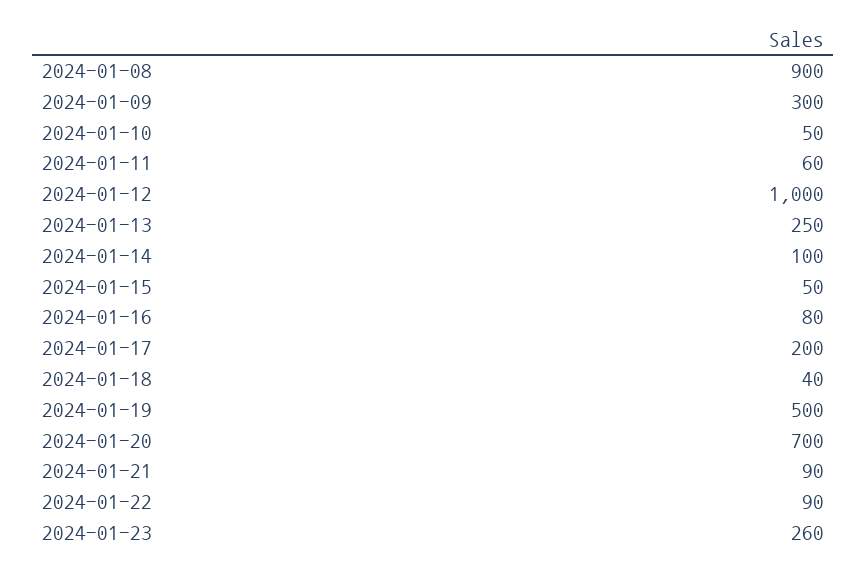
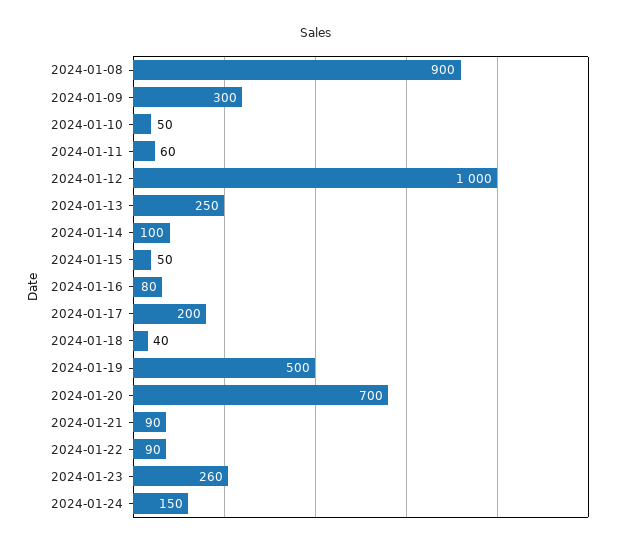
2024-01-24: none -> 150

